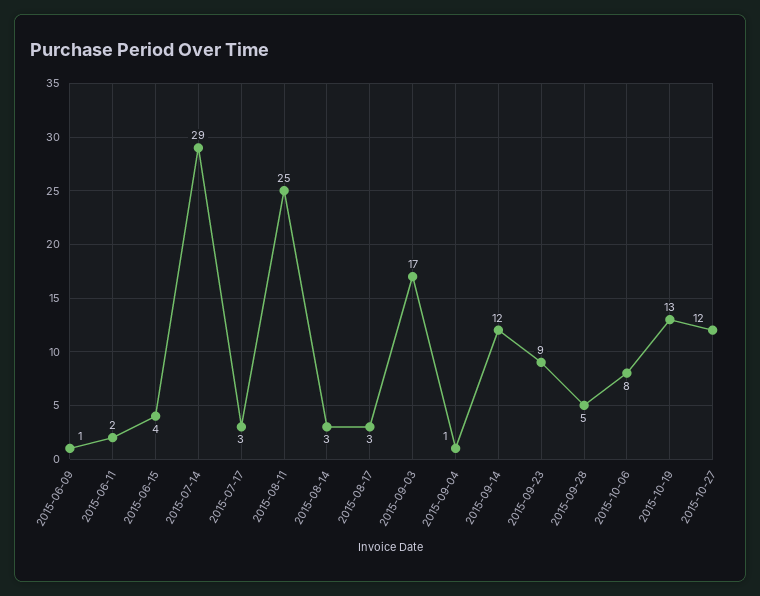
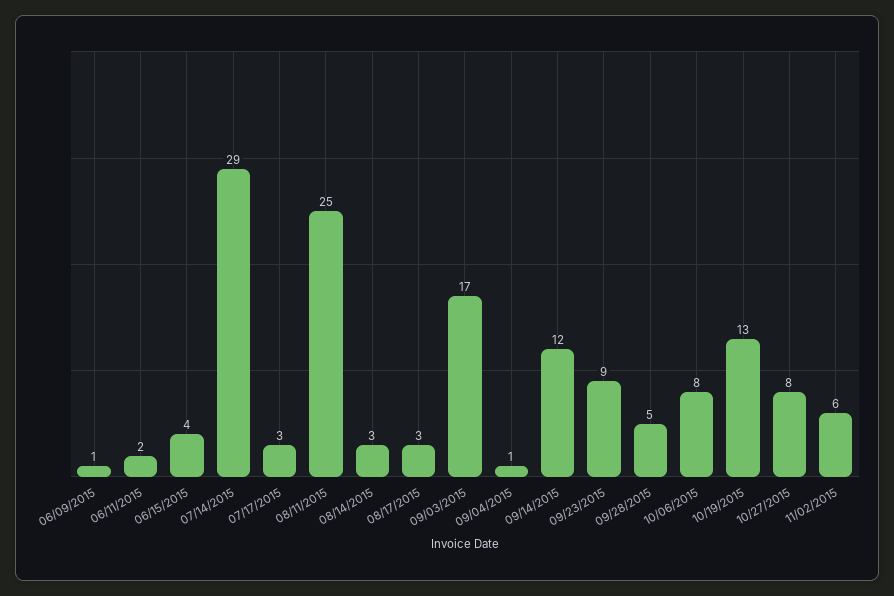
2015-10-27: 12 -> 8
11/02/2015: none -> 6

